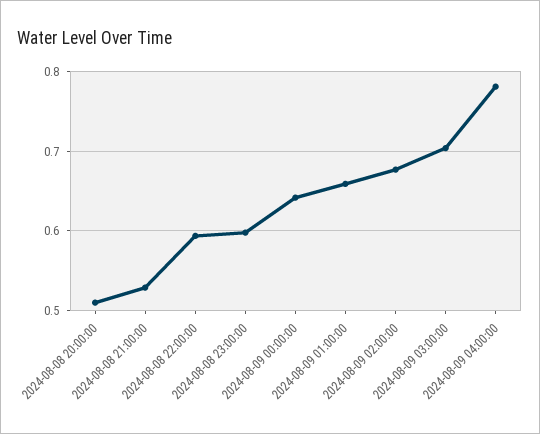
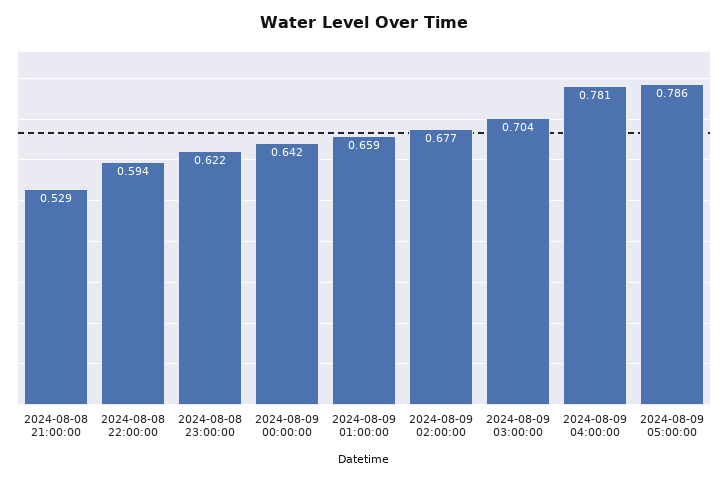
2024-08-08 20:00:00: 0.51 -> none
2024-08-08 23:00:00: 0.6 -> 0.622
2024-08-09 05:00:00: none -> 0.786

